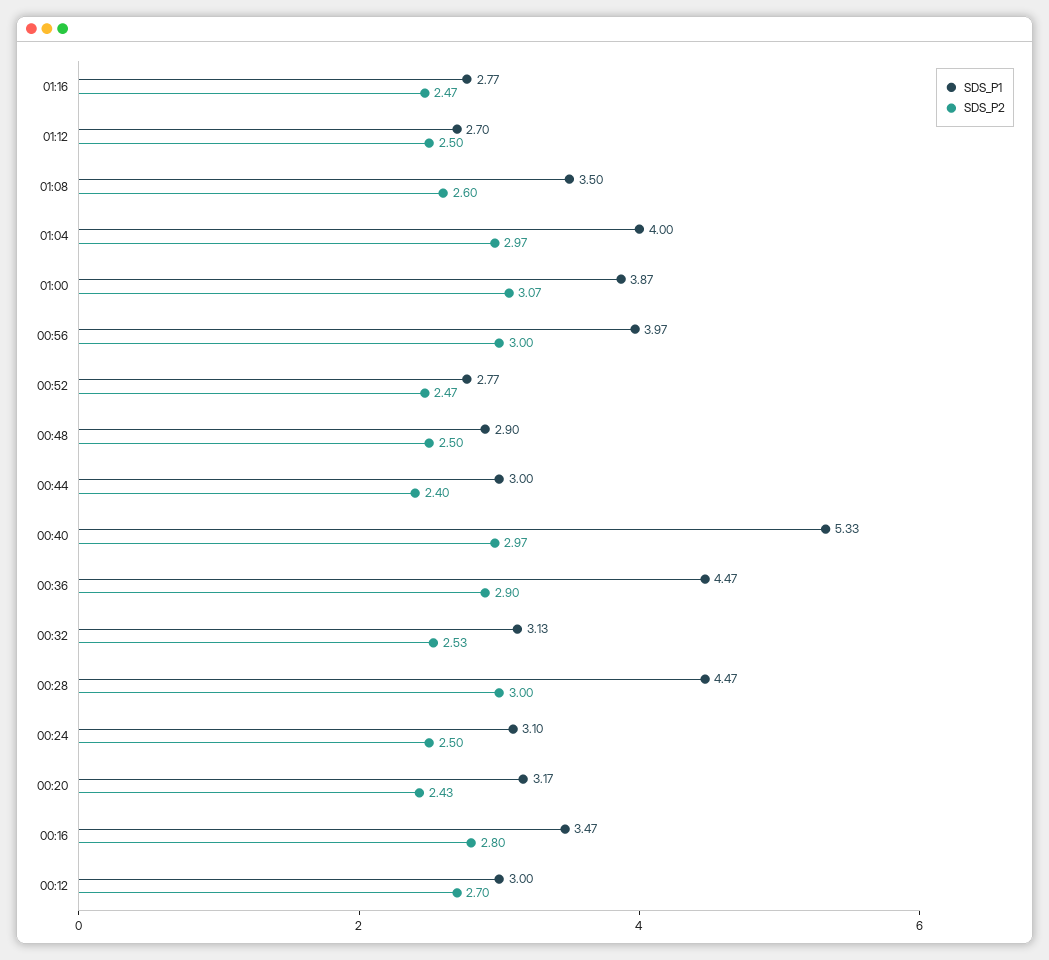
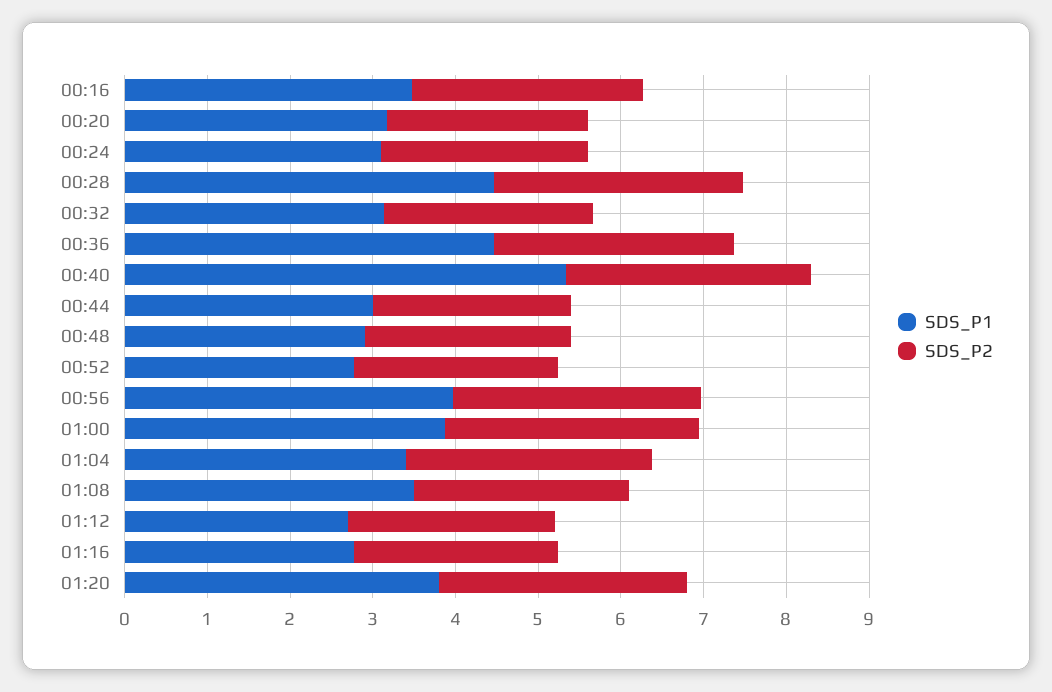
SDS_P1, 01:04: 4 -> 3.4
SDS_P1, 00:12: 3 -> none
SDS_P2, 00:12: 2.7 -> none
SDS_P1, 01:20: none -> 3.8
SDS_P2, 01:20: none -> 3

